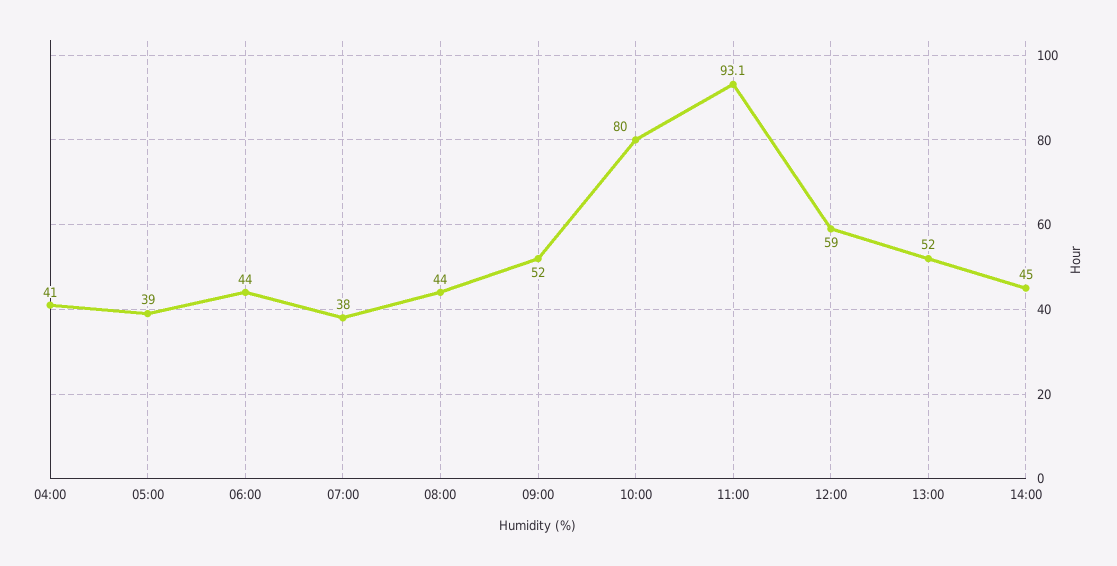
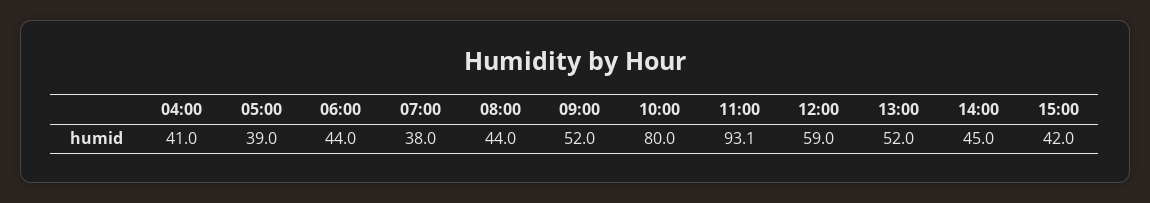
15:00: none -> 42

